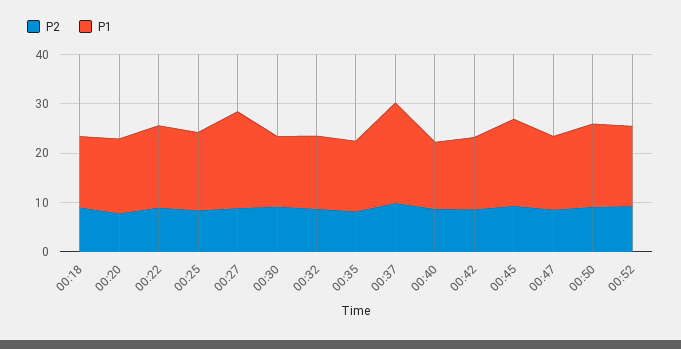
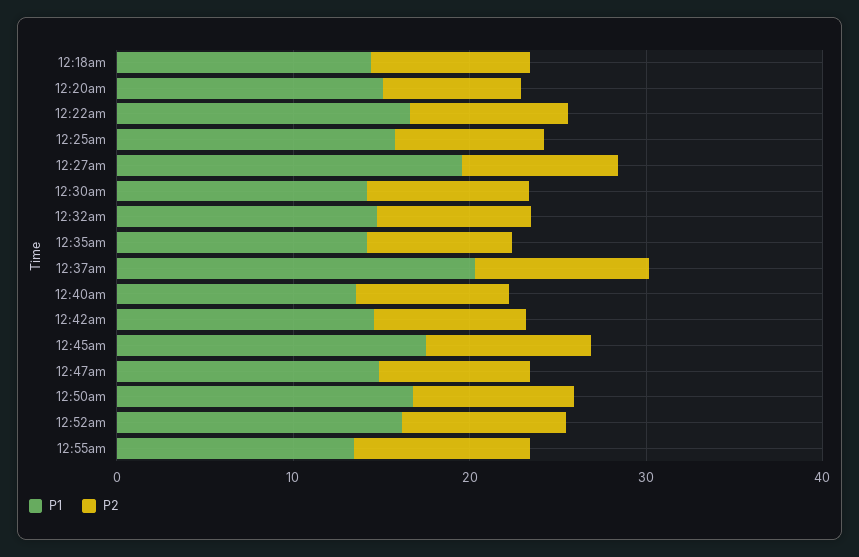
P1, 12:55am: none -> 14
P2, 12:55am: none -> 10

